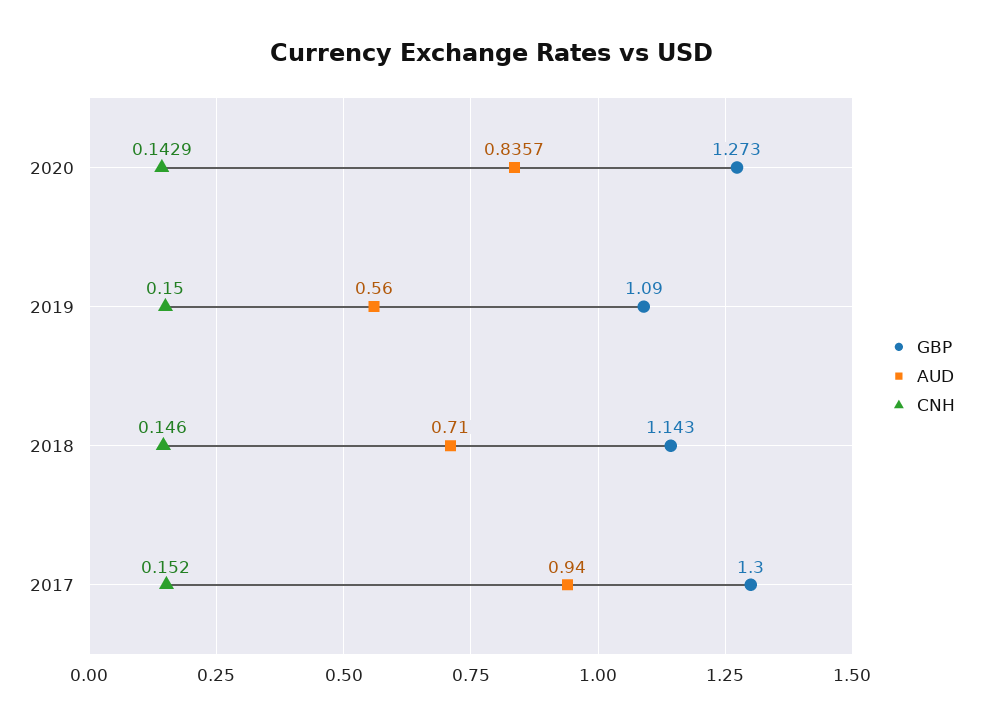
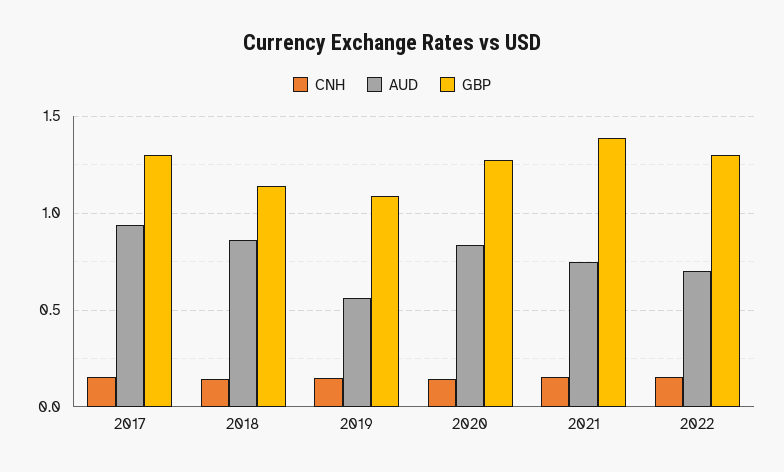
AUD, 2018: 0.71 -> 0.85
CNH, 2021: none -> 0.15
AUD, 2021: none -> 0.75
GBP, 2021: none -> 1.4
CNH, 2022: none -> 0.15
AUD, 2022: none -> 0.7
GBP, 2022: none -> 1.3

